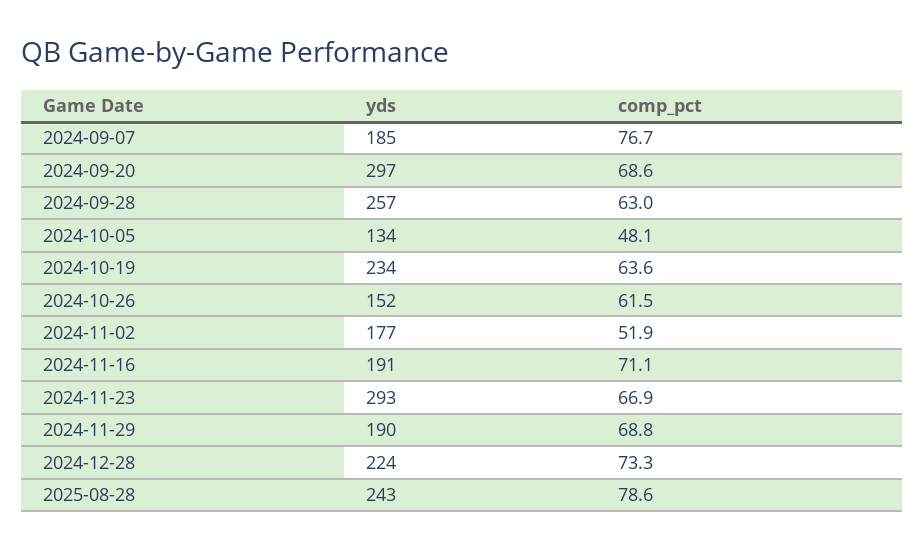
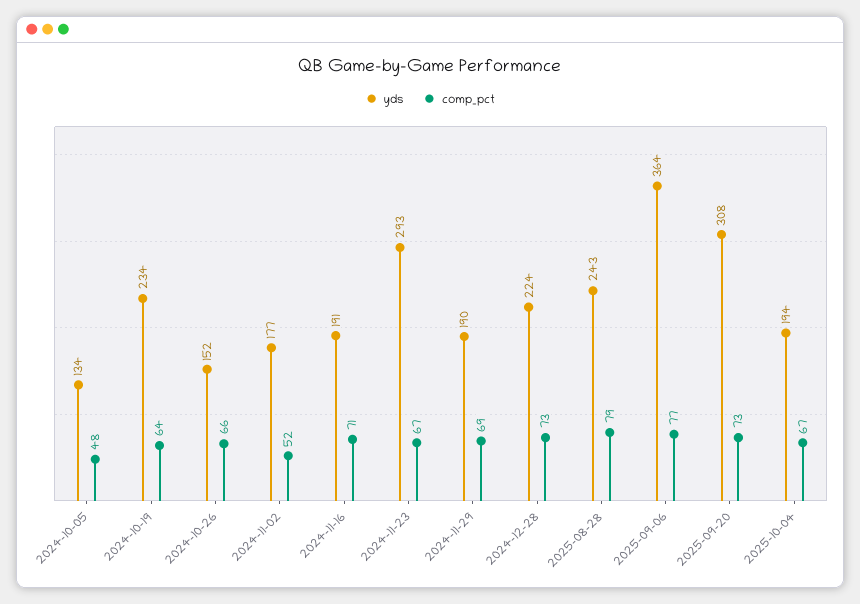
yds, 2024-09-07: 185 -> none
comp_pct, 2024-09-07: 76.7 -> none
yds, 2024-09-20: 297 -> none
comp_pct, 2024-09-20: 68.6 -> none
yds, 2024-09-28: 257 -> none
comp_pct, 2024-09-28: 63 -> none
comp_pct, 2024-10-26: 61.5 -> 66
yds, 2025-09-06: none -> 364
comp_pct, 2025-09-06: none -> 77
yds, 2025-09-20: none -> 308
comp_pct, 2025-09-20: none -> 73
yds, 2025-10-04: none -> 194
comp_pct, 2025-10-04: none -> 67

